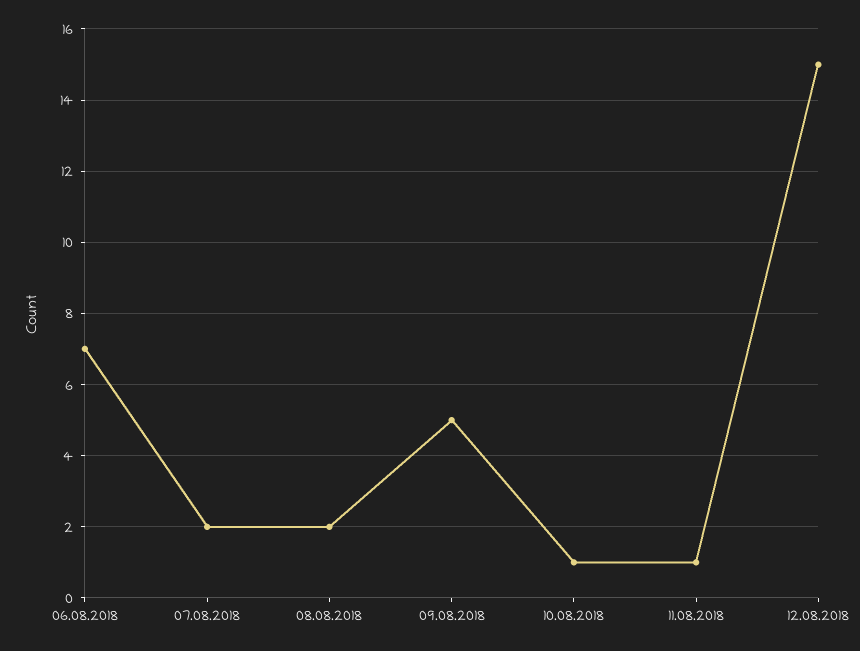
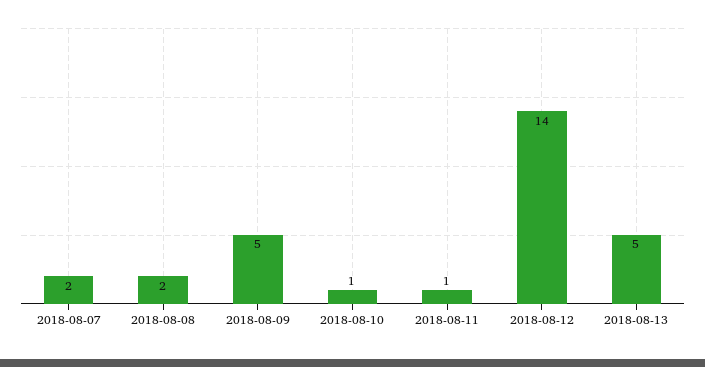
06.08.2018: 7 -> none
12.08.2018: 15 -> 14
2018-08-13: none -> 5

